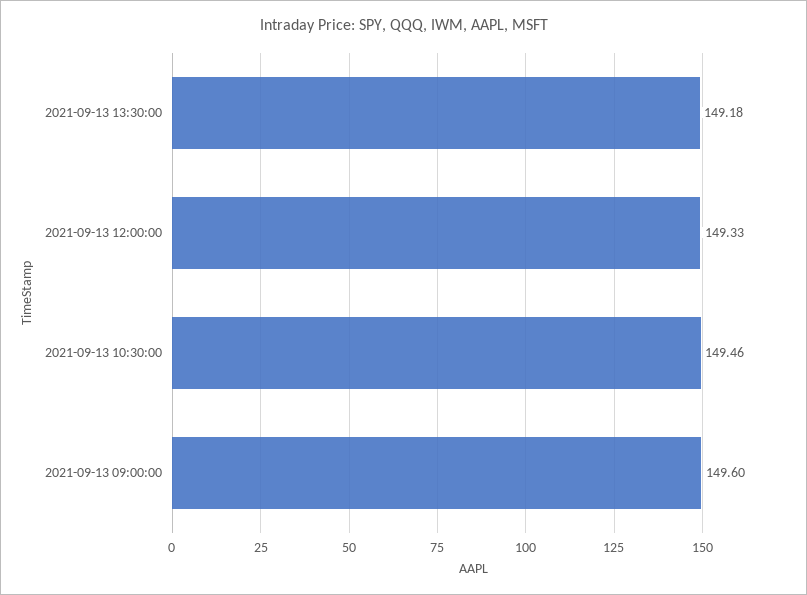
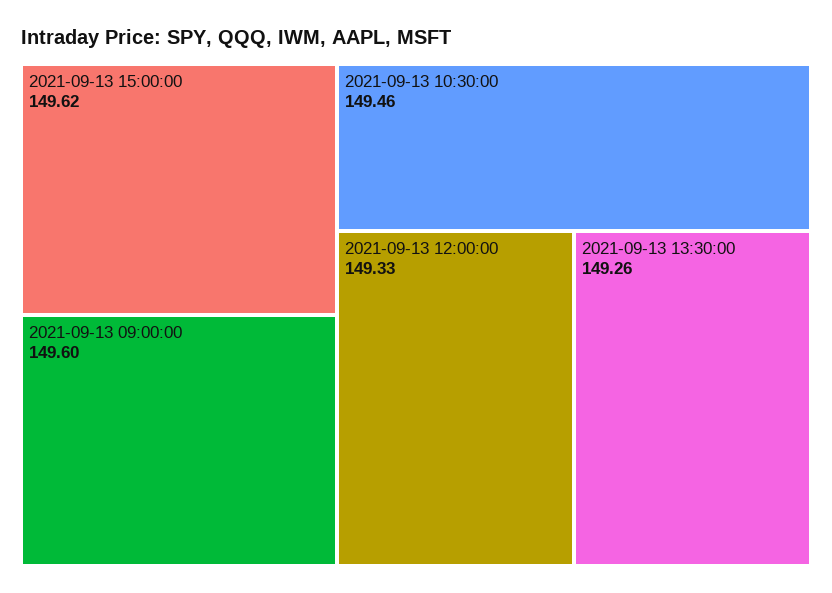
2021-09-13 13:30:00: 149.18 -> 149.26
2021-09-13 15:00:00: none -> 149.62

